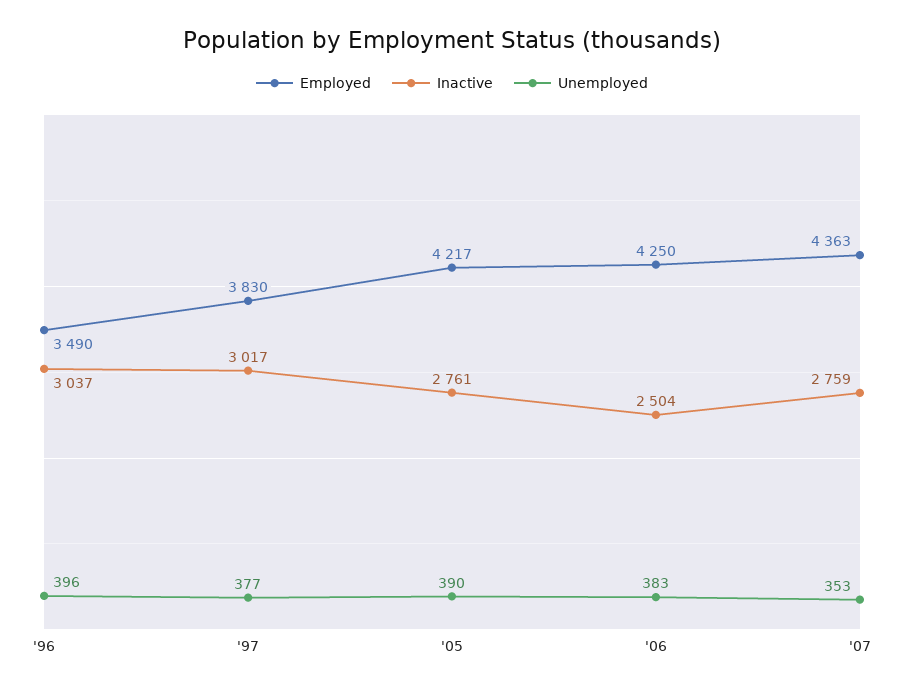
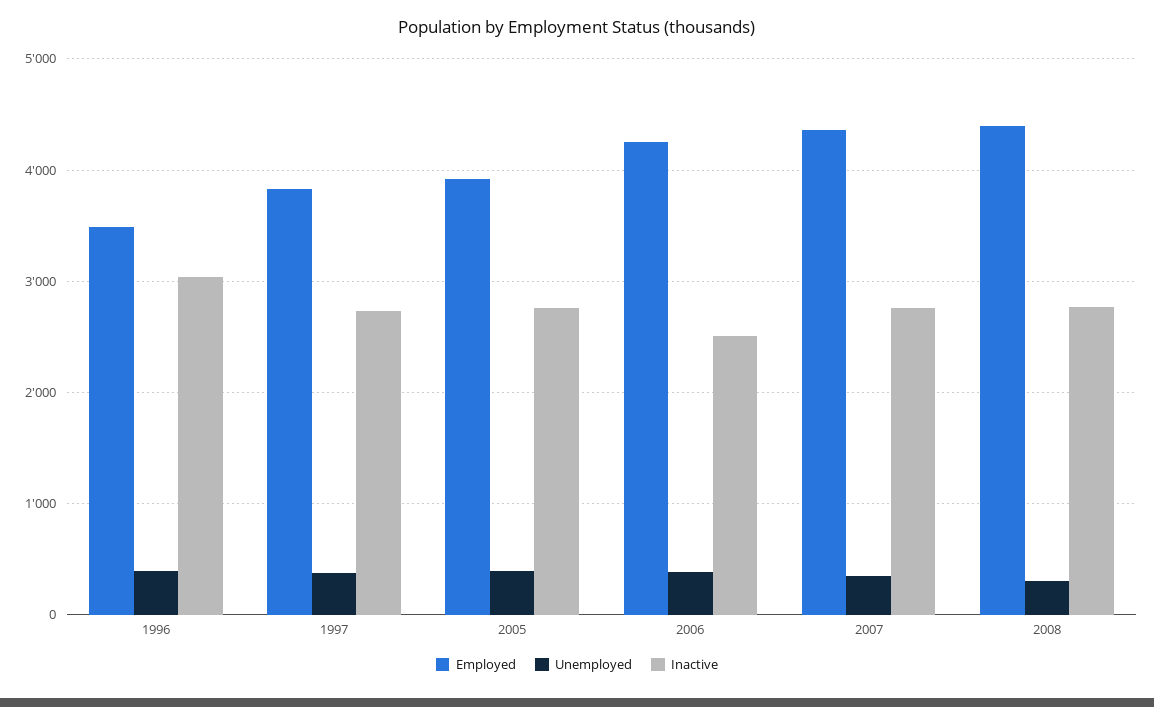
Inactive, '97: 3017 -> 2700
Employed, '05: 4217 -> 3900
Employed, 2008: none -> 4400
Unemployed, 2008: none -> 300
Inactive, 2008: none -> 2800

